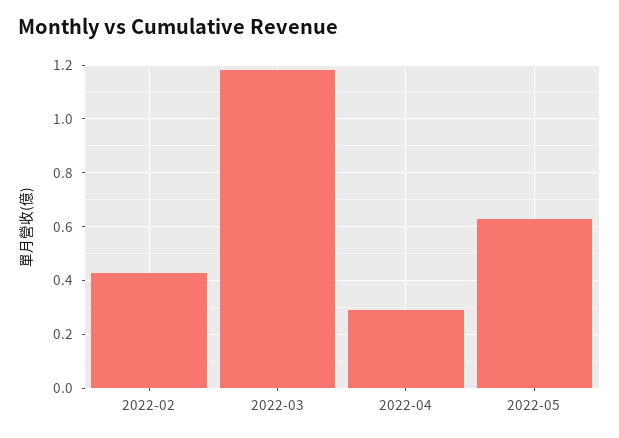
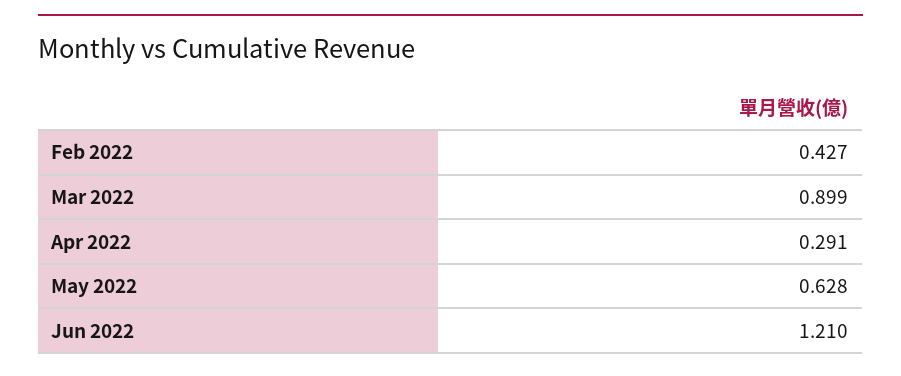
2022-03: 1.175 -> 0.899
Jun 2022: none -> 1.21

